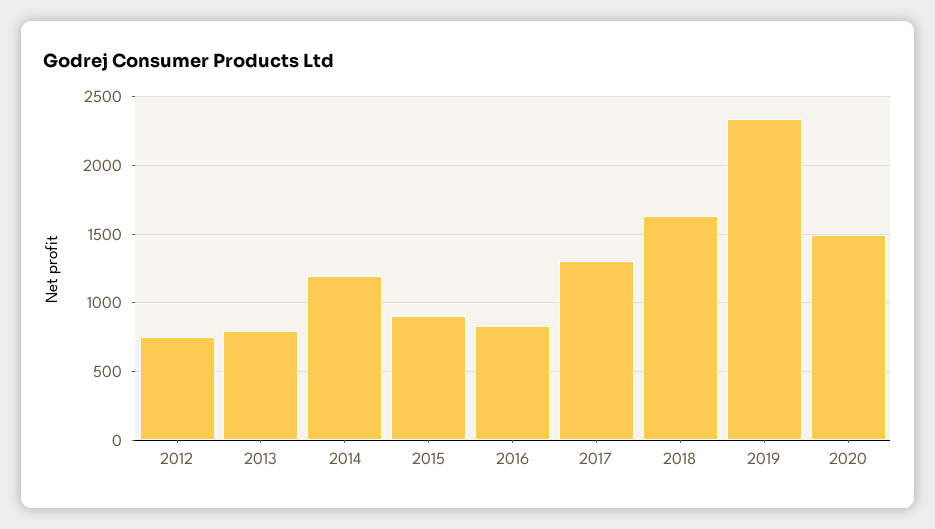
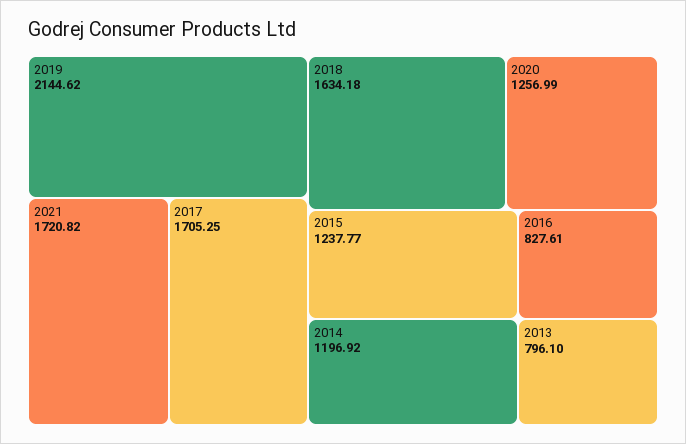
2012: 750 -> none
2015: 900 -> 1237.77
2017: 1300 -> 1705.25
2019: 2350 -> 2144.62
2020: 1500 -> 1256.99
2021: none -> 1720.82

